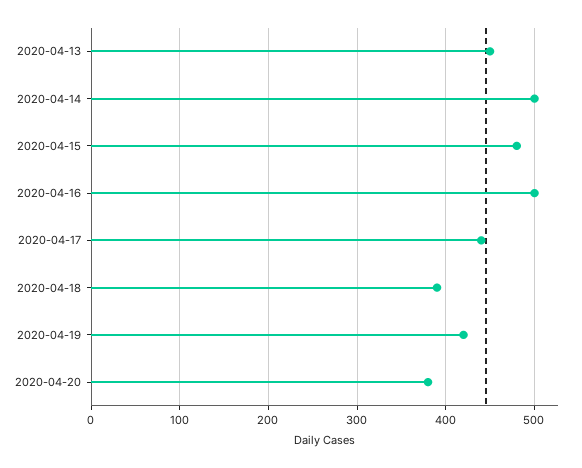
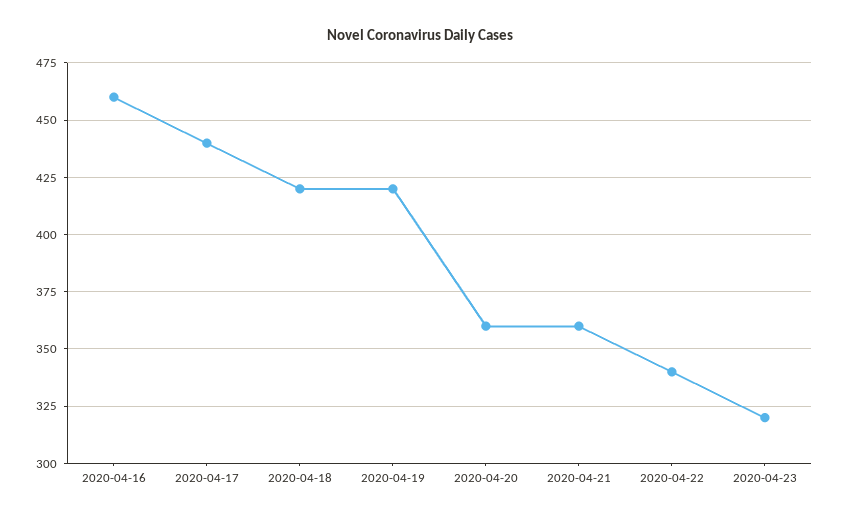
2020-04-13: 450 -> none
2020-04-14: 500 -> none
2020-04-15: 480 -> none
2020-04-16: 500 -> 460
2020-04-18: 390 -> 420
2020-04-20: 380 -> 360
2020-04-21: none -> 360
2020-04-22: none -> 340
2020-04-23: none -> 320

